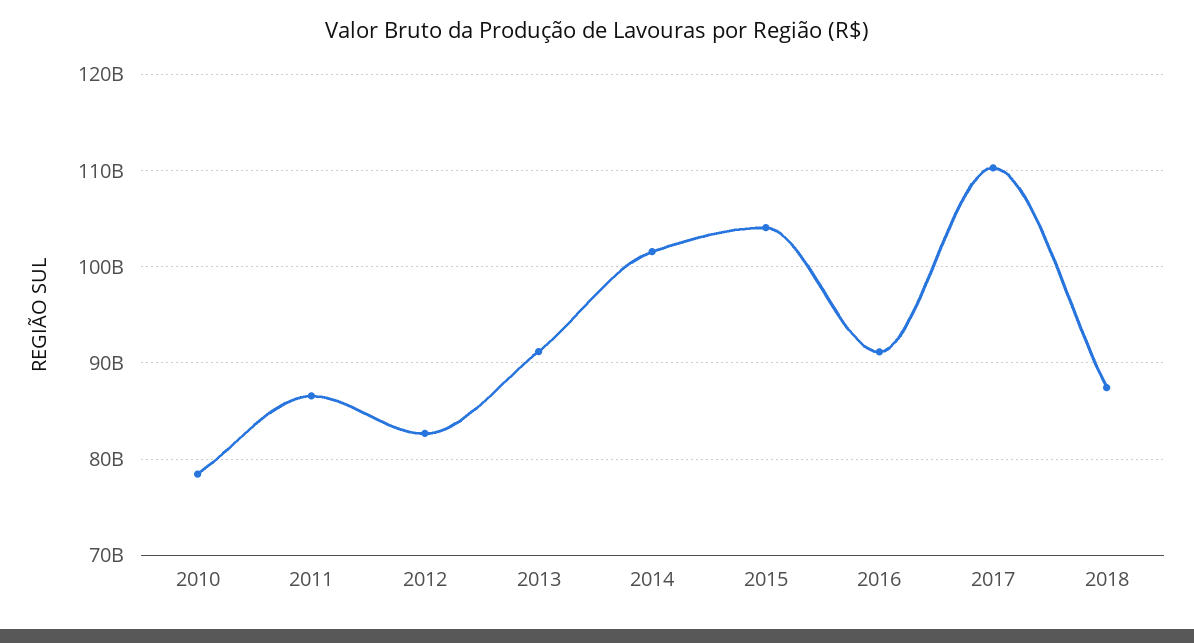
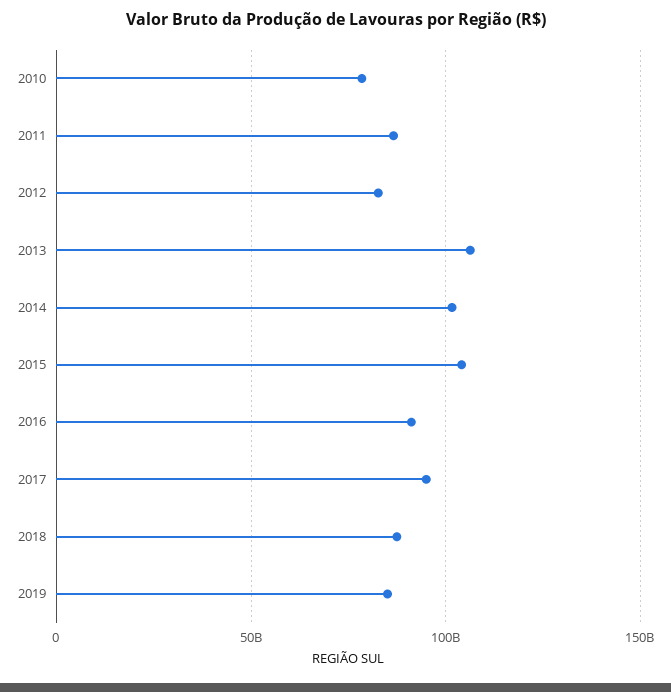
2013: 91000000000 -> 105000000000
2017: 110000000000 -> 95000000000
2019: none -> 85000000000

